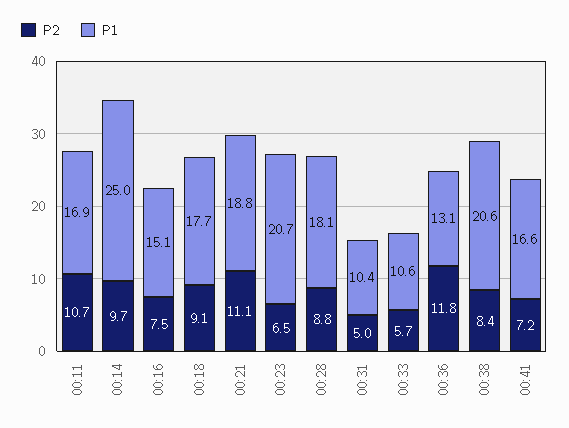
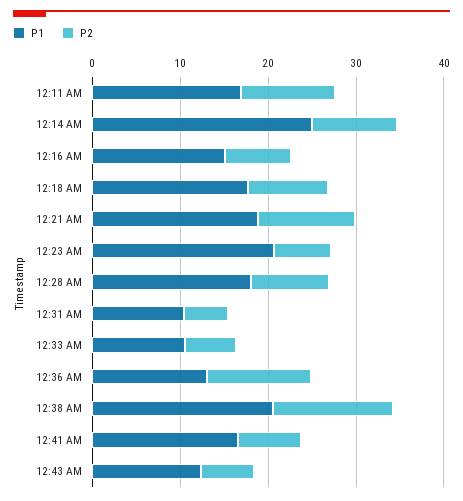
P2, 00:38: 8.4 -> 14
P1, 12:43 AM: none -> 12
P2, 12:43 AM: none -> 6

